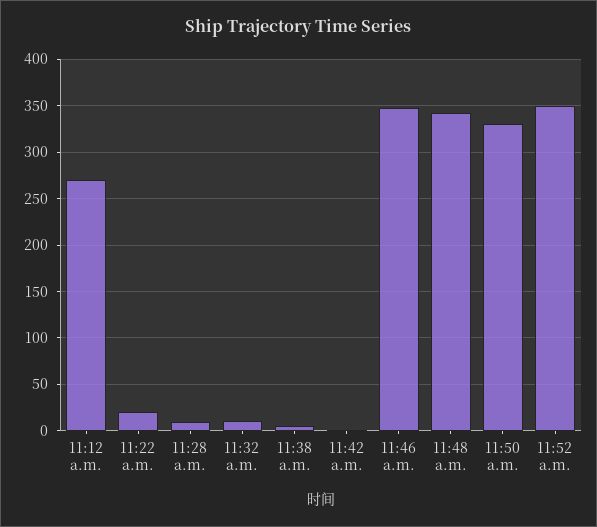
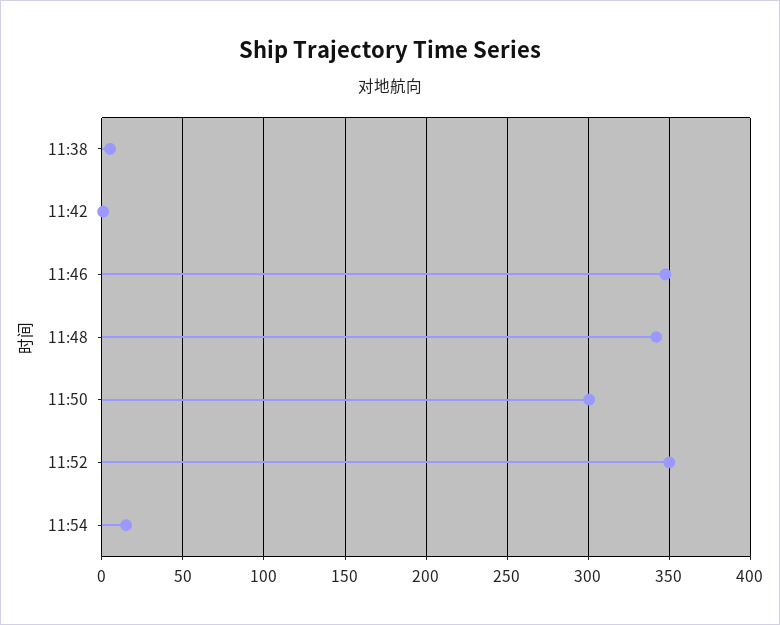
11:12 a.m.: 270 -> none
11:22 a.m.: 20 -> none
11:28 a.m.: 10 -> none
11:32 a.m.: 10 -> none
11:50 a.m.: 330 -> 300
11:54: none -> 15

